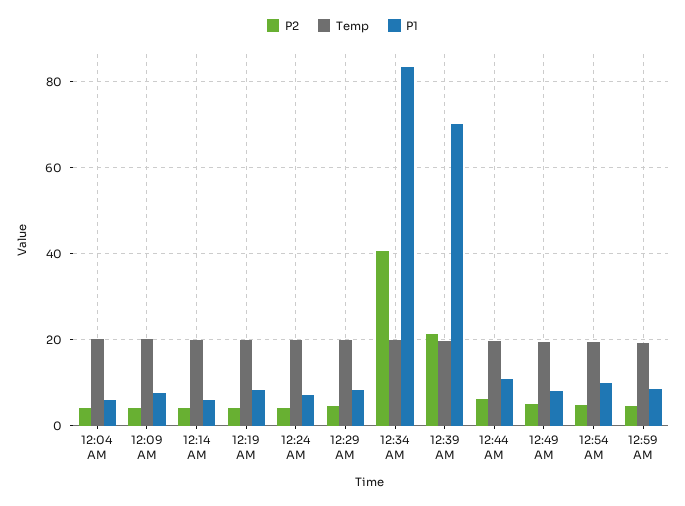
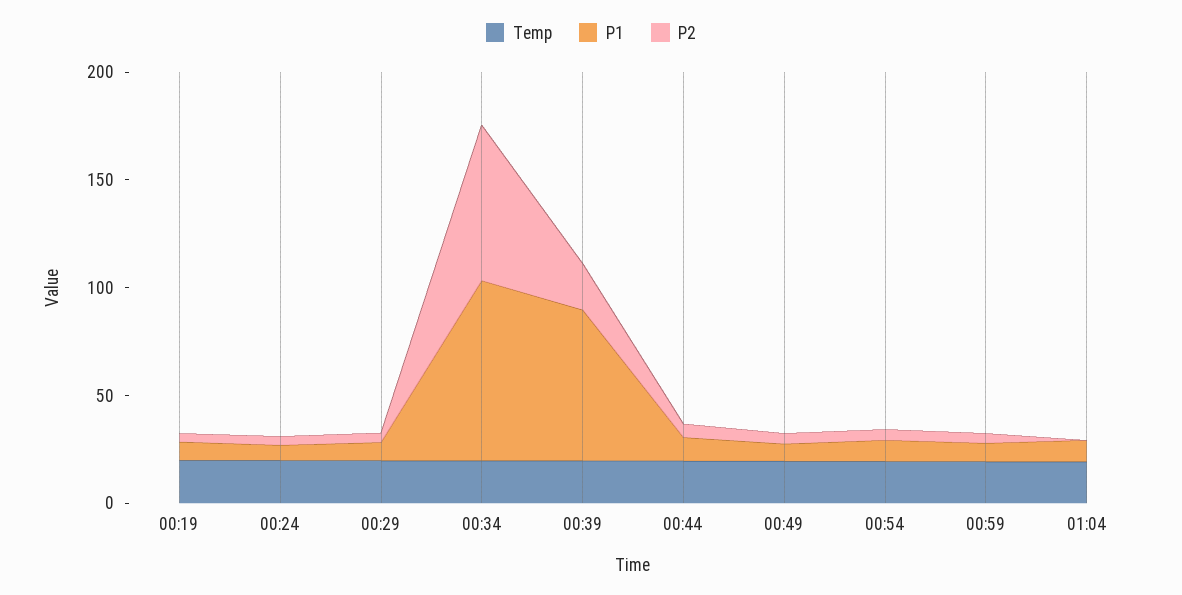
P2, 12:04 AM: 4 -> none
Temp, 12:04 AM: 20 -> none
P1, 12:04 AM: 6 -> none
P2, 12:09 AM: 4 -> none
Temp, 12:09 AM: 20 -> none
P1, 12:09 AM: 8 -> none
P2, 12:14 AM: 4 -> none
Temp, 12:14 AM: 20 -> none
P1, 12:14 AM: 6 -> none
P2, 12:34 AM: 40 -> 70
Temp, 01:04: none -> 20
P1, 01:04: none -> 10
P2, 01:04: none -> 0

